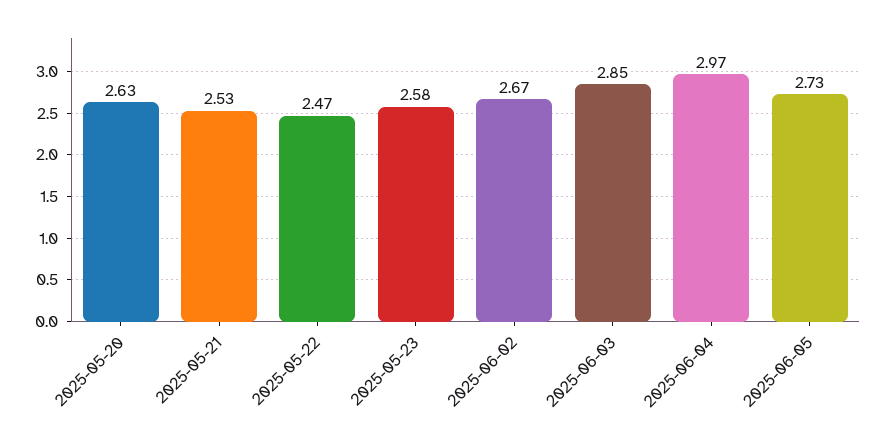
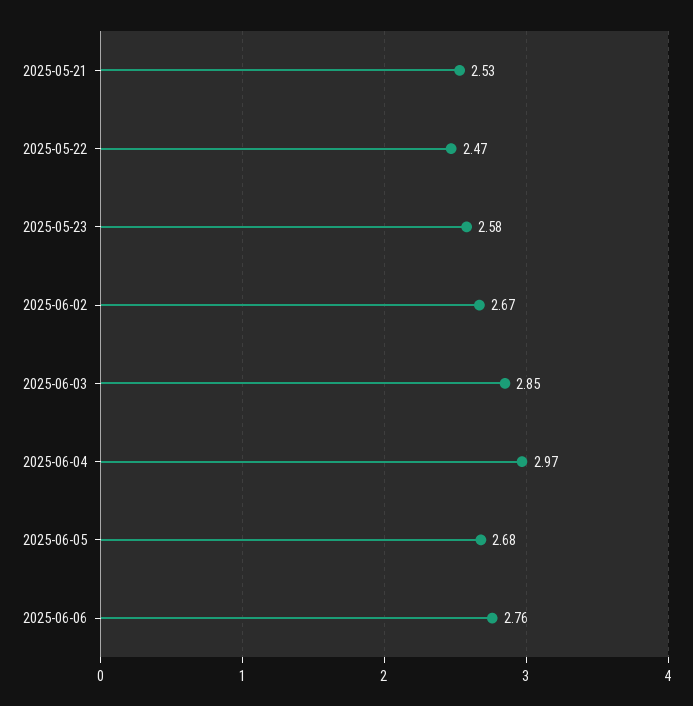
2025-05-20: 2.63 -> none
2025-06-05: 2.73 -> 2.68
2025-06-06: none -> 2.76

